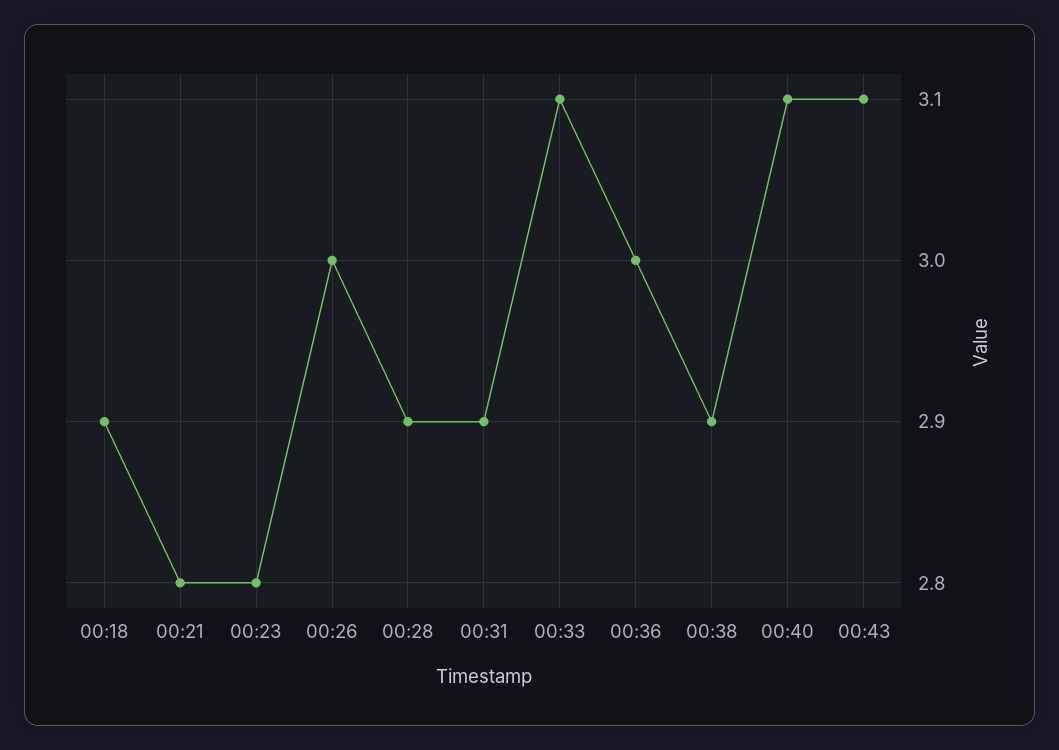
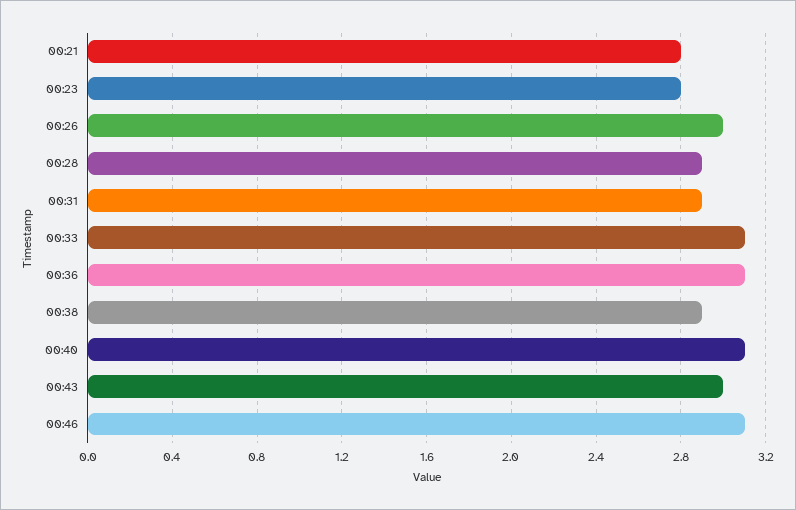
00:18: 2.9 -> none
00:36: 3 -> 3.1
00:43: 3.1 -> 3
00:46: none -> 3.1

